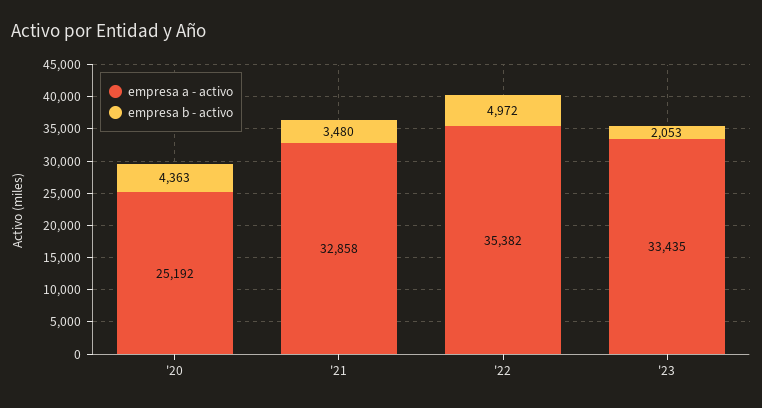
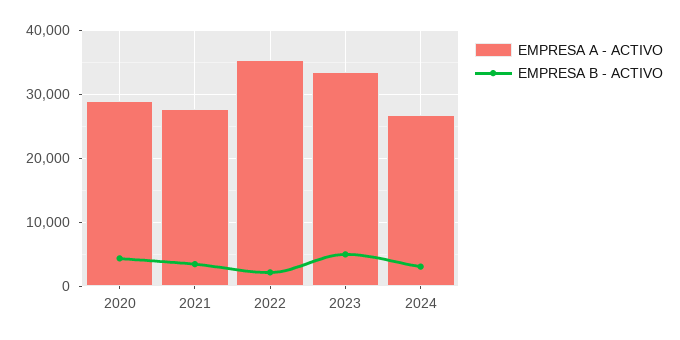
empresa a - activo, '20: 25192 -> 29000
empresa a - activo, '21: 32858 -> 28000
empresa b - activo, '22: 4972 -> 2000
empresa b - activo, '23: 2053 -> 5000
empresa a - activo, 2024: none -> 27000
empresa b - activo, 2024: none -> 3000

